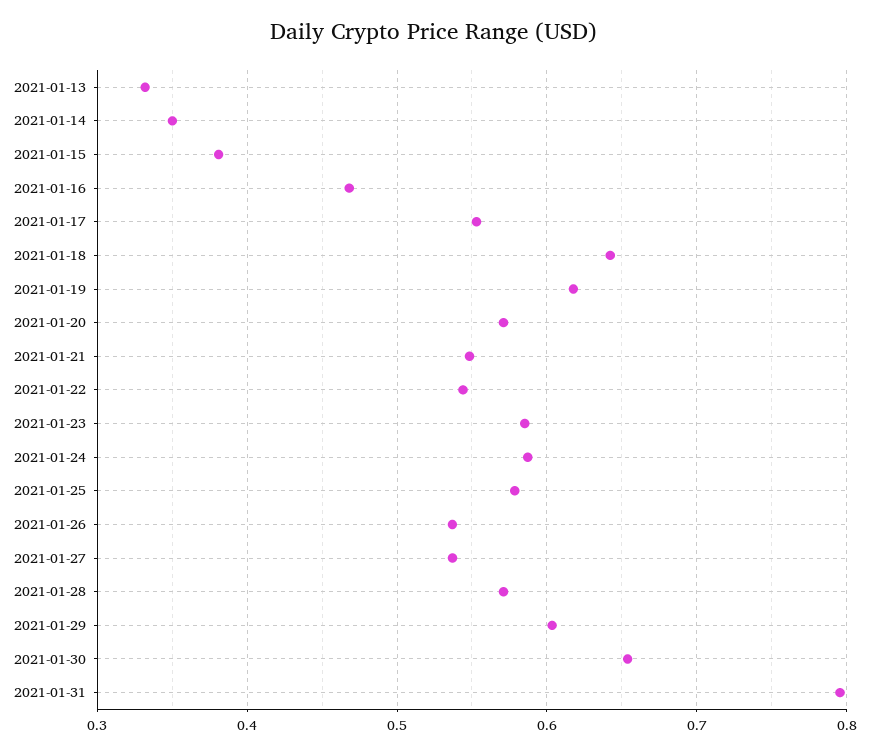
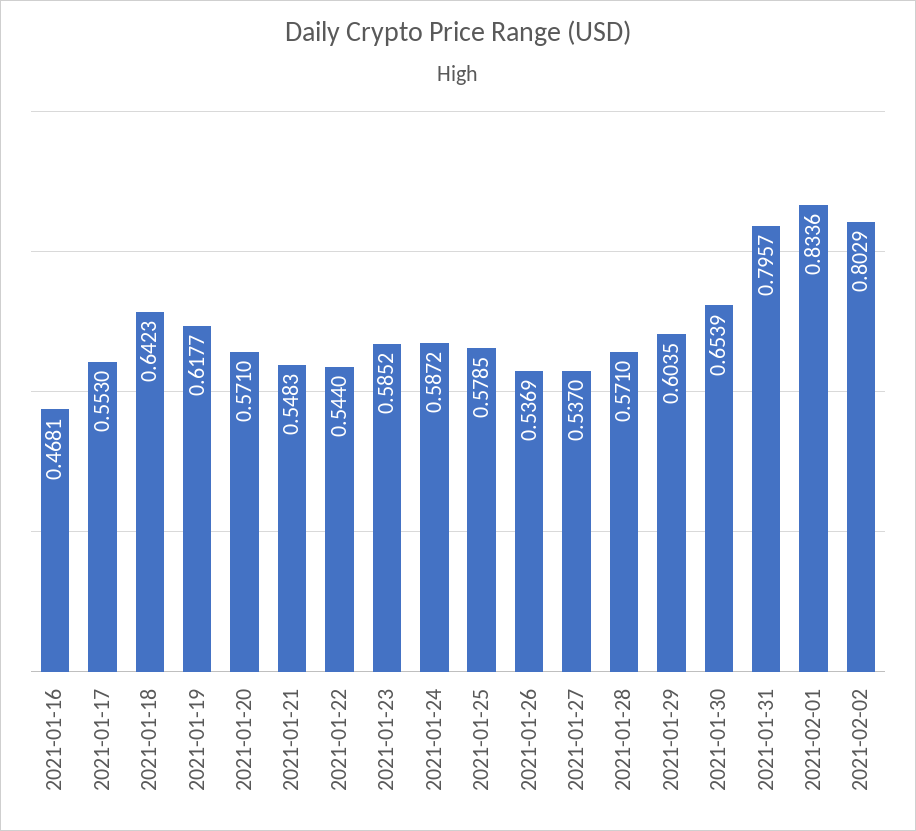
2021-01-13: 0.33 -> none
2021-01-14: 0.35 -> none
2021-01-15: 0.38 -> none
2021-02-01: none -> 0.8336
2021-02-02: none -> 0.8029

